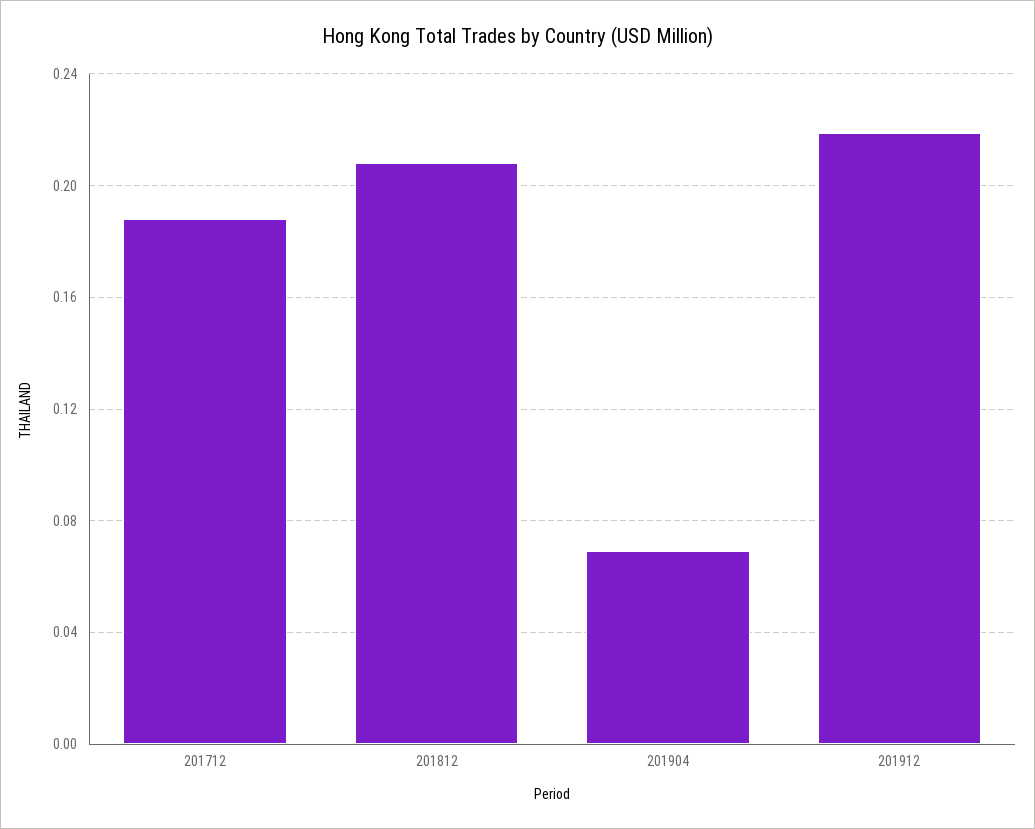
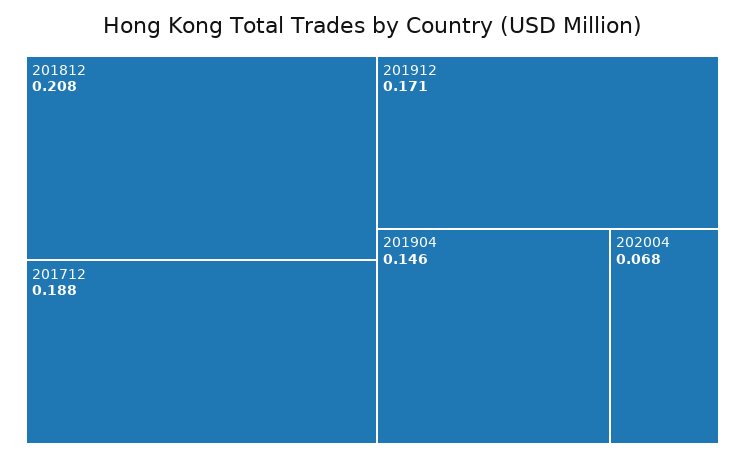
201904: 0.07 -> 0.146
201912: 0.22 -> 0.171
202004: none -> 0.068

